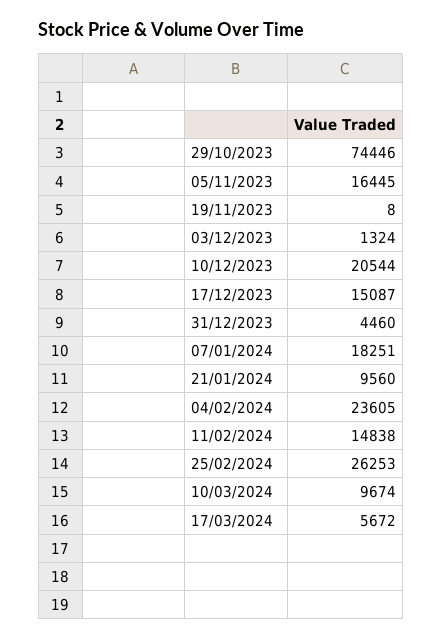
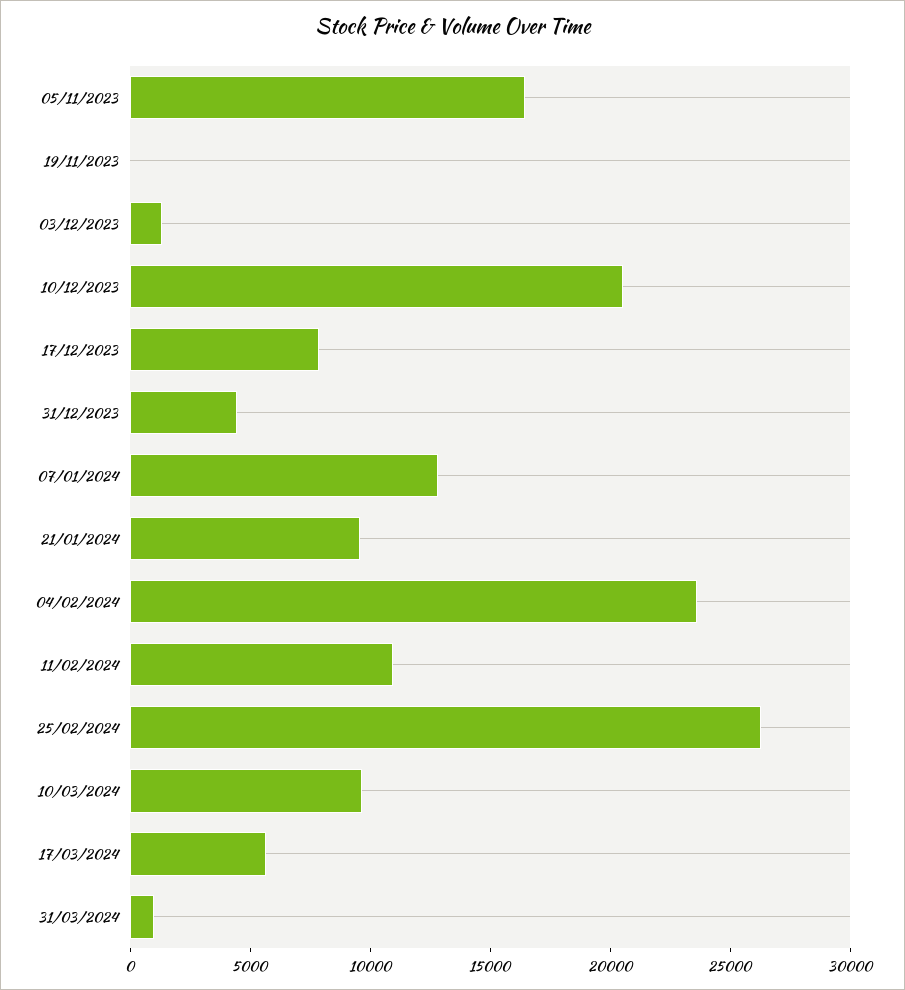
29/10/2023: 74446 -> none
17/12/2023: 15087 -> 8000
07/01/2024: 18251 -> 13000
11/02/2024: 14838 -> 11000
31/03/2024: none -> 1000

